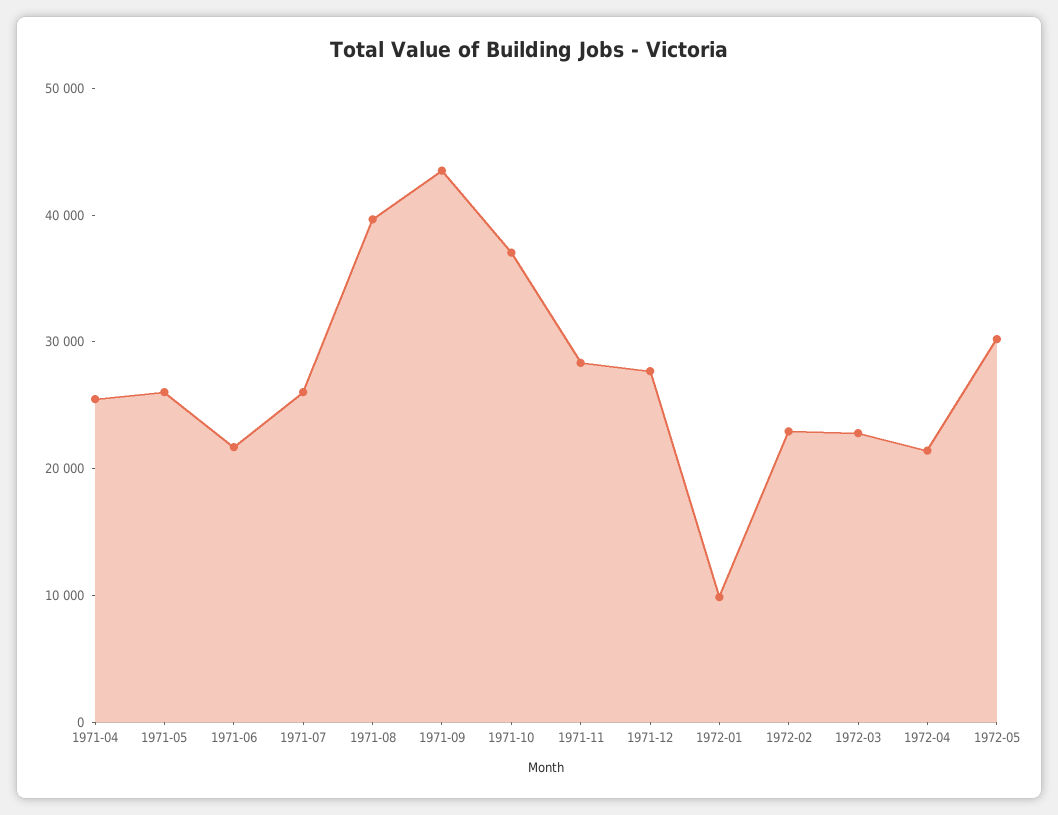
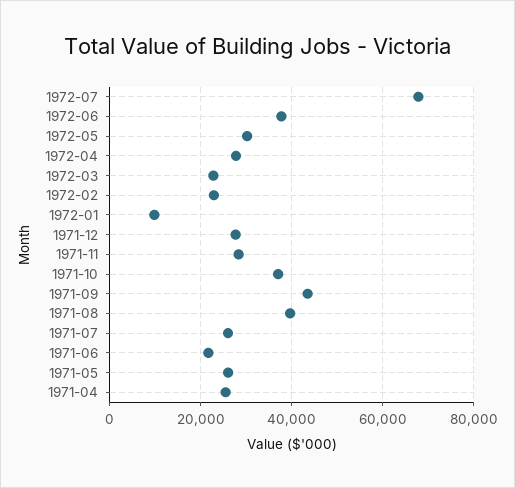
1972-04: 22000 -> 28000
1972-07: none -> 68000
1972-06: none -> 38000

